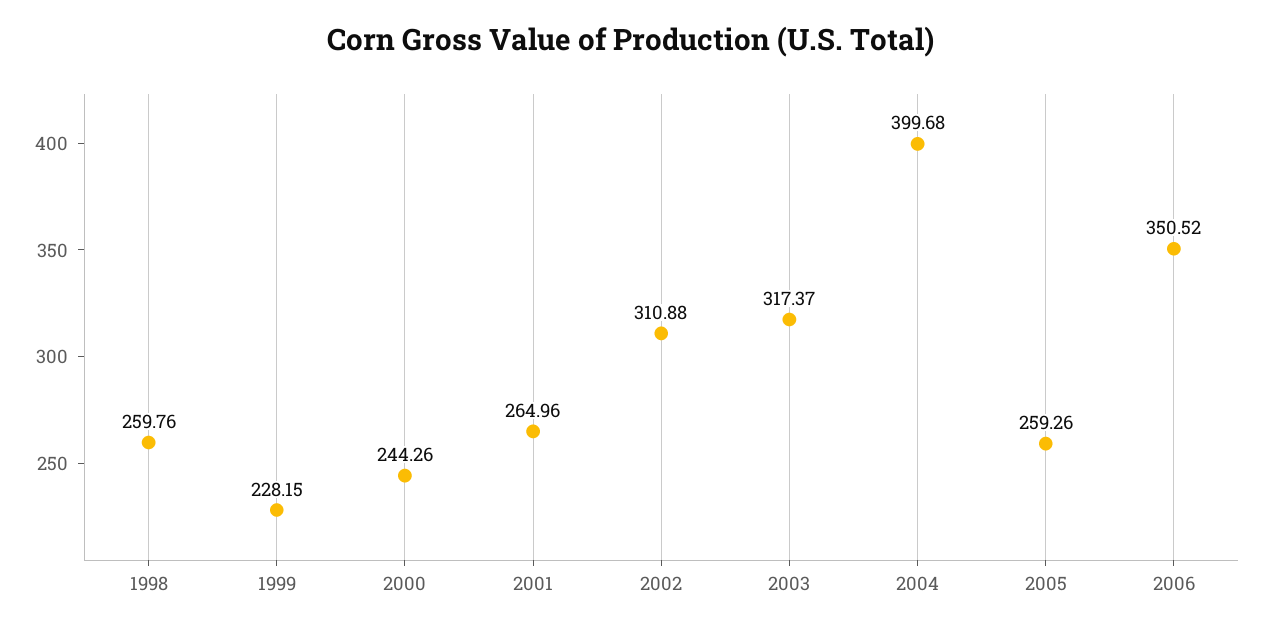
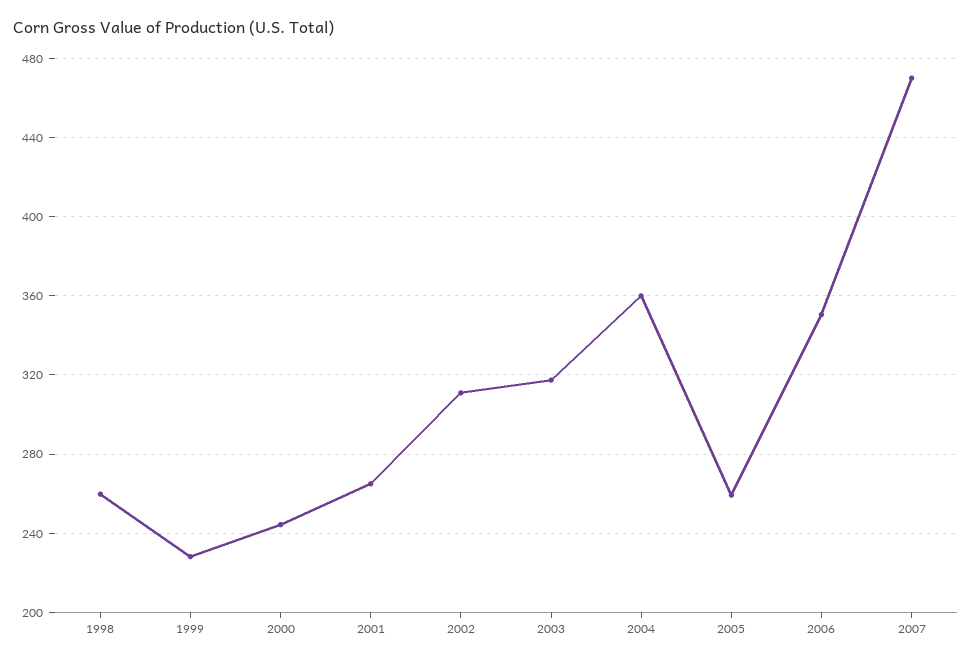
2004: 399.68 -> 360
2007: none -> 470

